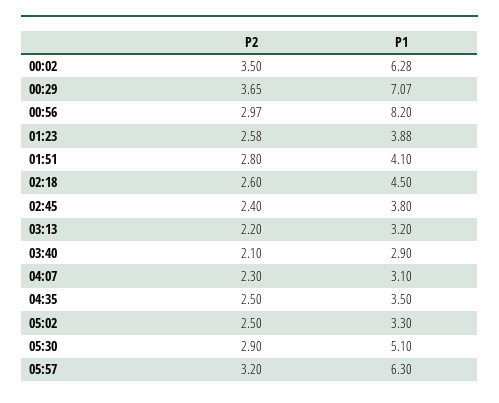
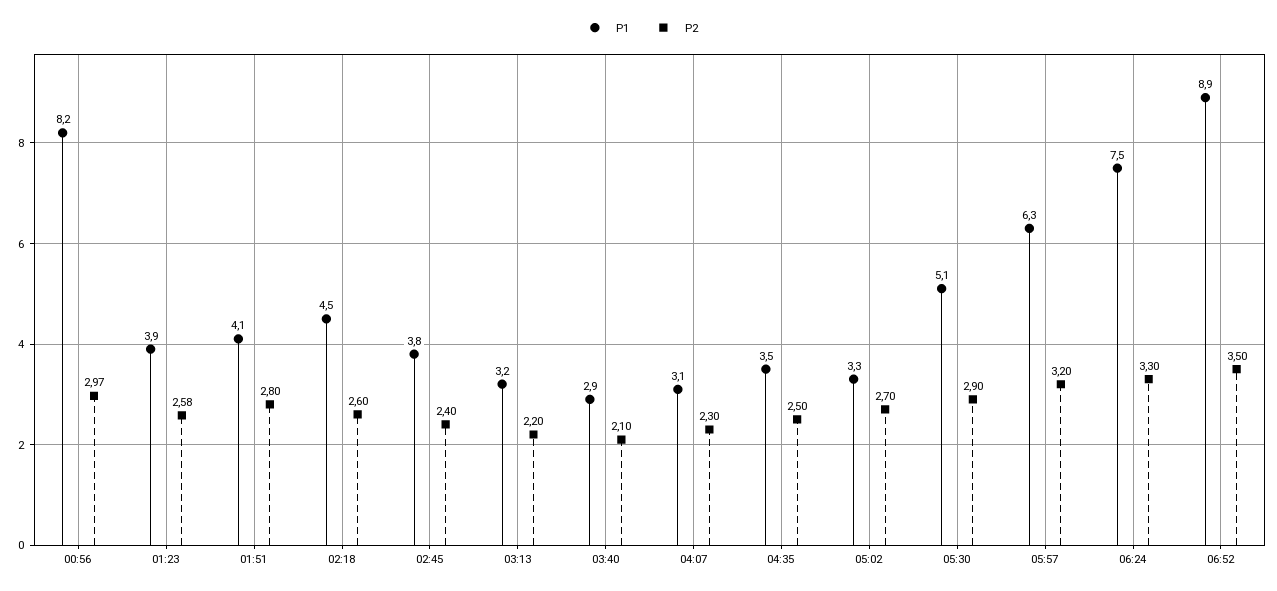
P2, 00:02: 3.5 -> none
P1, 00:02: 6.28 -> none
P2, 00:29: 3.65 -> none
P1, 00:29: 7.07 -> none
P2, 05:02: 2.5 -> 2.7
P1, 06:24: none -> 7.5
P2, 06:24: none -> 3.3
P1, 06:52: none -> 8.9
P2, 06:52: none -> 3.5

